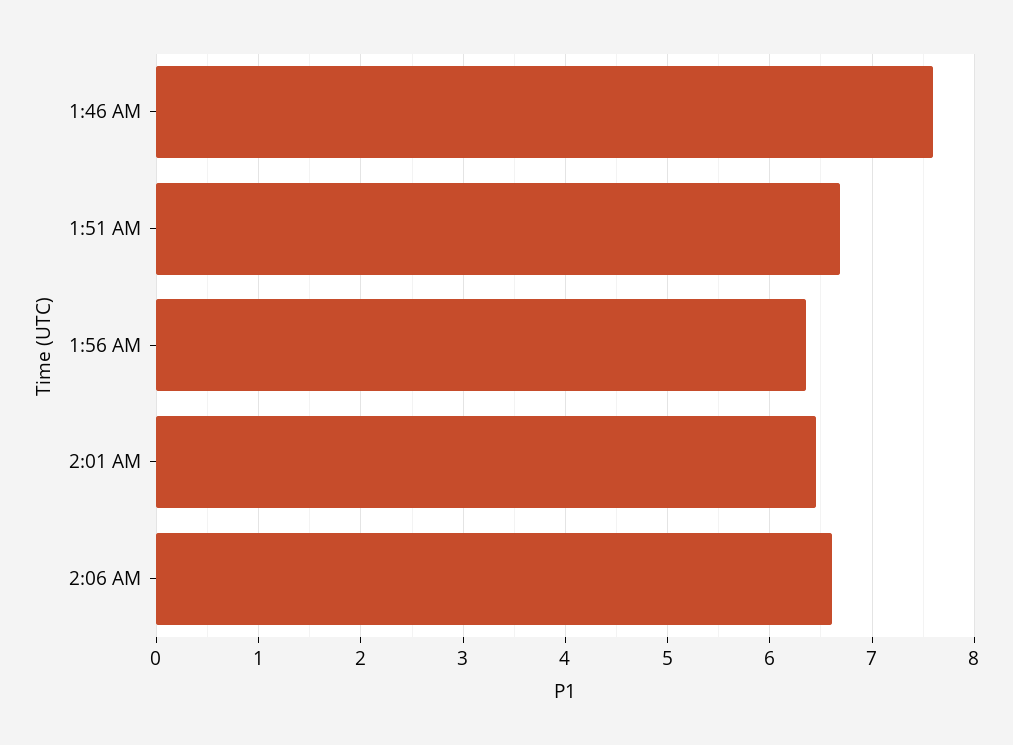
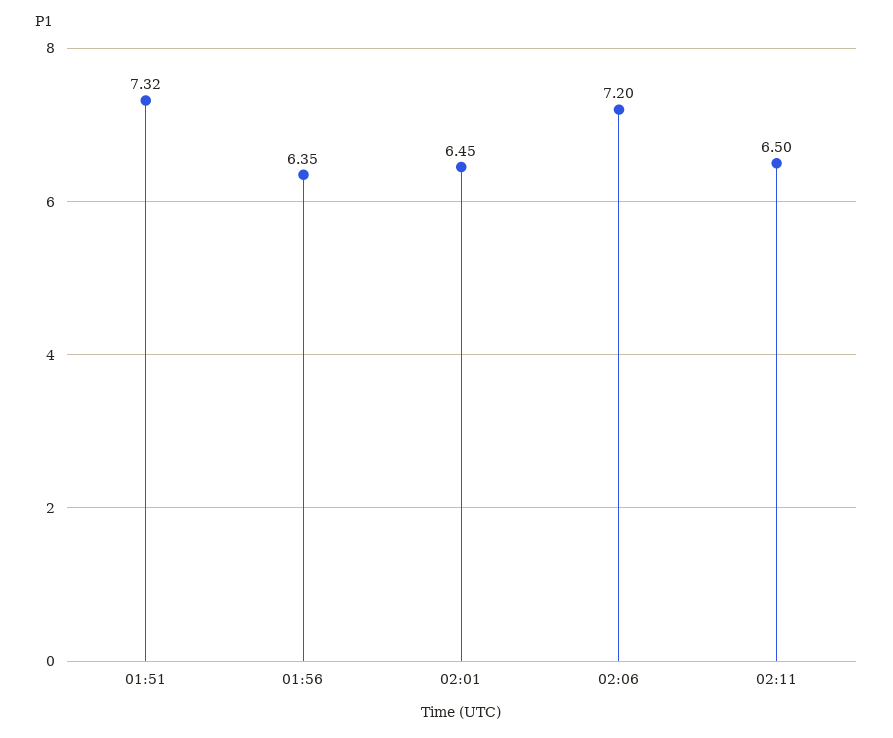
1:46 AM: 7.6 -> none
1:51 AM: 6.7 -> 7.32
2:06 AM: 6.6 -> 7.2
02:11: none -> 6.5

